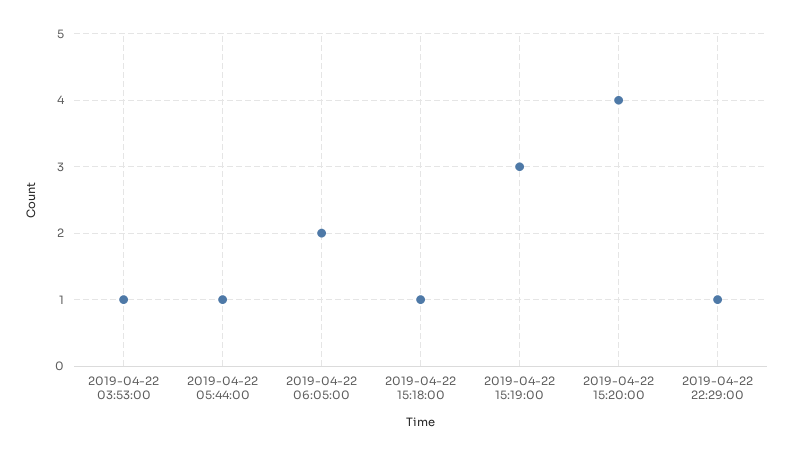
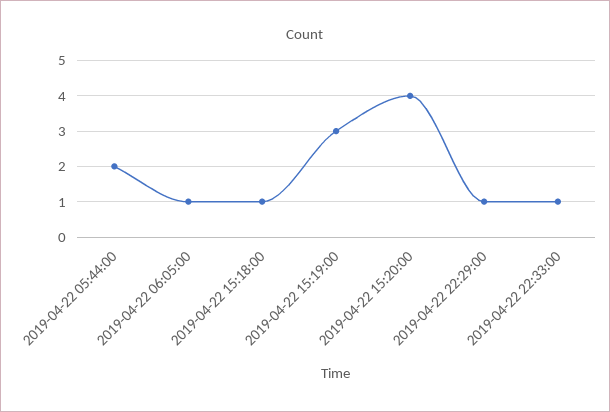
2019-04-22 03:53:00: 1 -> none
2019-04-22 05:44:00: 1 -> 2
2019-04-22 06:05:00: 2 -> 1
2019-04-22 22:33:00: none -> 1

